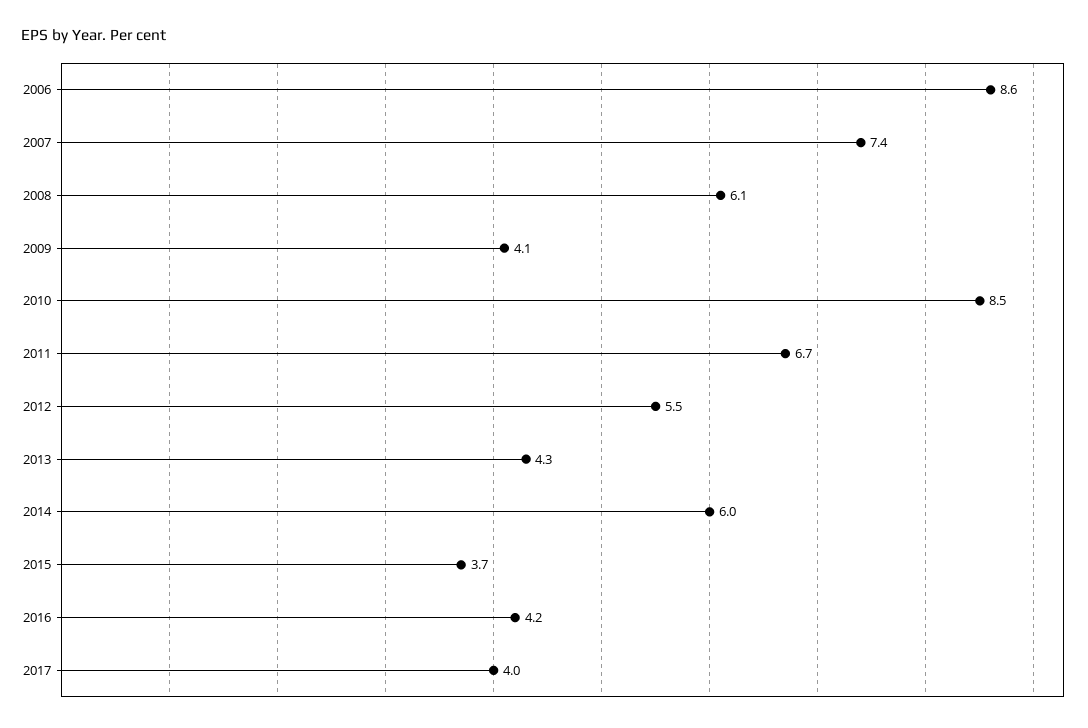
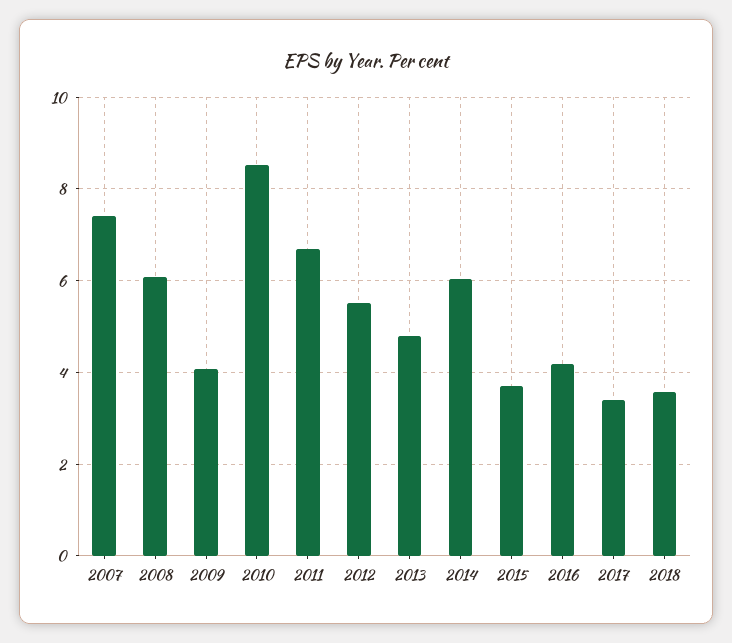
2006: 8.6 -> none
2013: 4.3 -> 4.8
2017: 4 -> 3.4
2018: none -> 3.6

